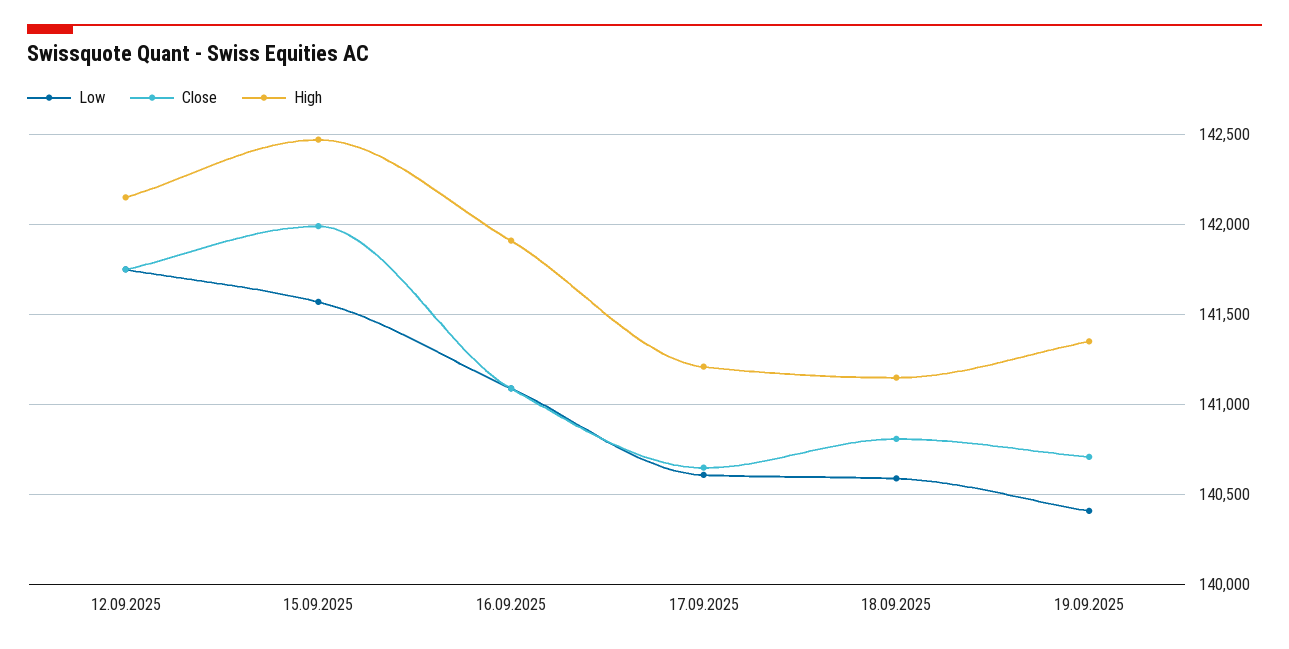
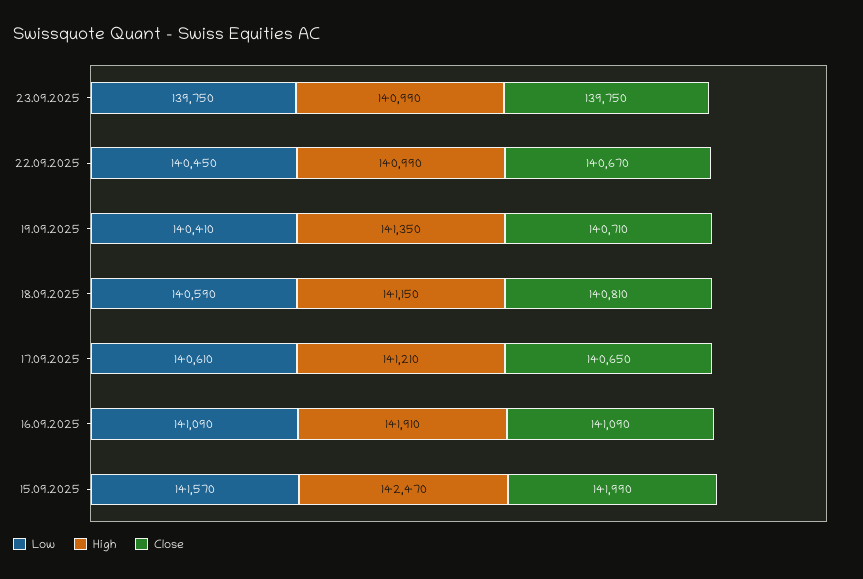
Low, 12.09.2025: 141750 -> none
Close, 12.09.2025: 141750 -> none
High, 12.09.2025: 142150 -> none
Low, 23.09.2025: none -> 139750
High, 23.09.2025: none -> 140990
Close, 23.09.2025: none -> 139750
Low, 22.09.2025: none -> 140450
High, 22.09.2025: none -> 140990
Close, 22.09.2025: none -> 140670

